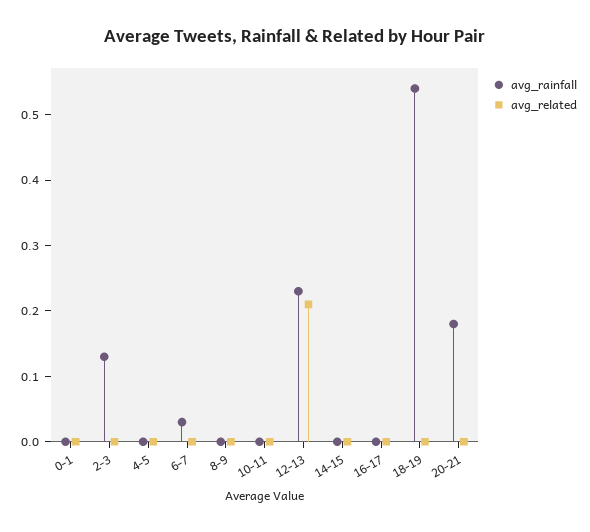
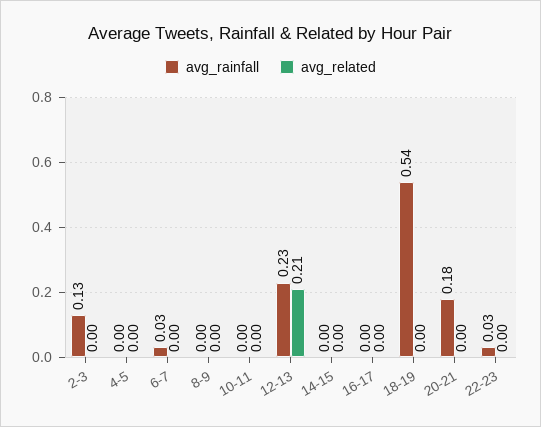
avg_rainfall, 0-1: 0 -> none
avg_related, 0-1: 0 -> none
avg_rainfall, 22-23: none -> 0.03
avg_related, 22-23: none -> 0

